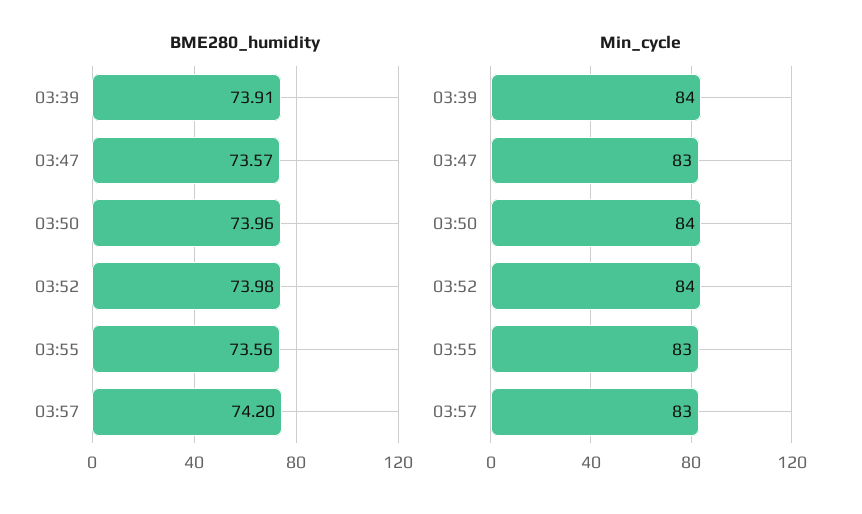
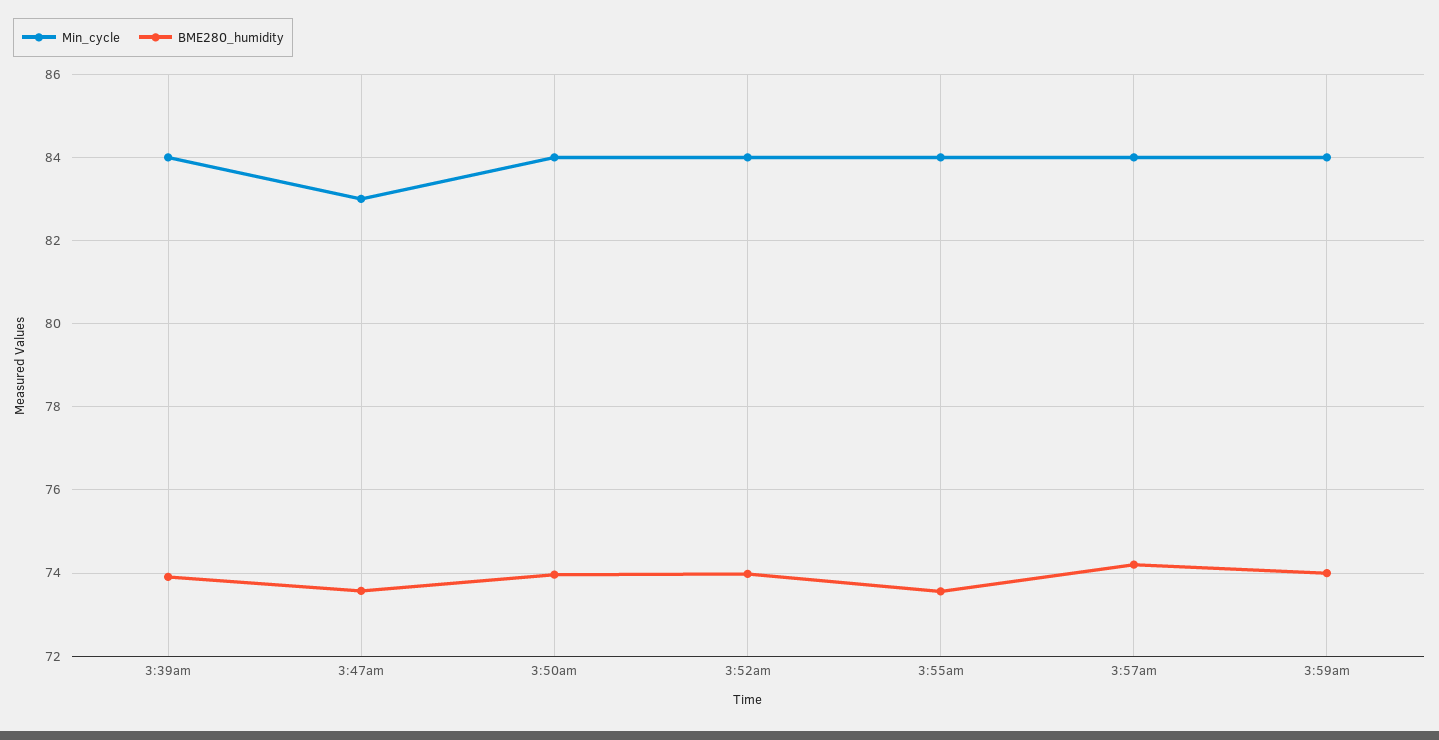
Min_cycle, 03:55: 83 -> 84
Min_cycle, 03:57: 83 -> 84
Min_cycle, 3:59am: none -> 84
BME280_humidity, 3:59am: none -> 74

